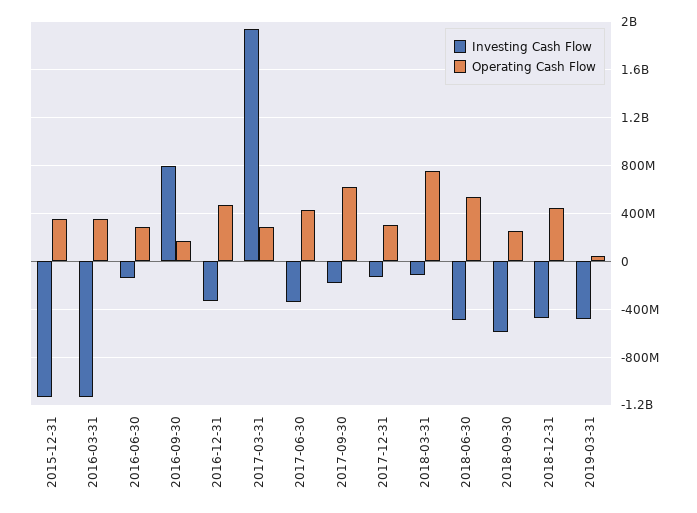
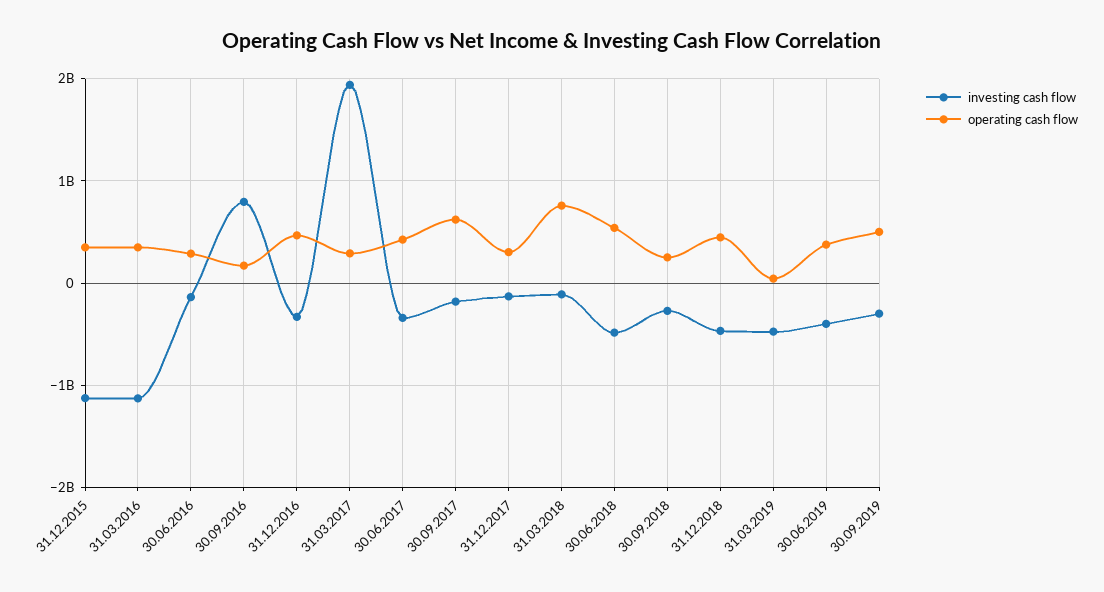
Investing Cash Flow, 2018-09-30: -600000000 -> -300000000
Investing Cash Flow, 30.06.2019: none -> -400000000
Operating Cash Flow, 30.06.2019: none -> 400000000
Investing Cash Flow, 30.09.2019: none -> -300000000
Operating Cash Flow, 30.09.2019: none -> 500000000

